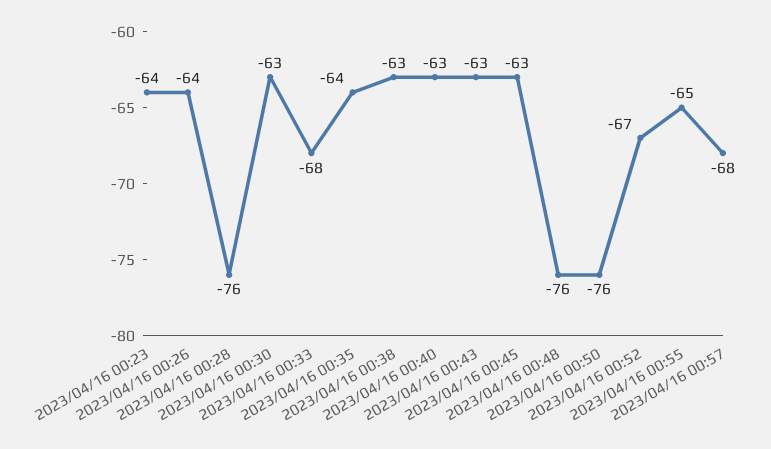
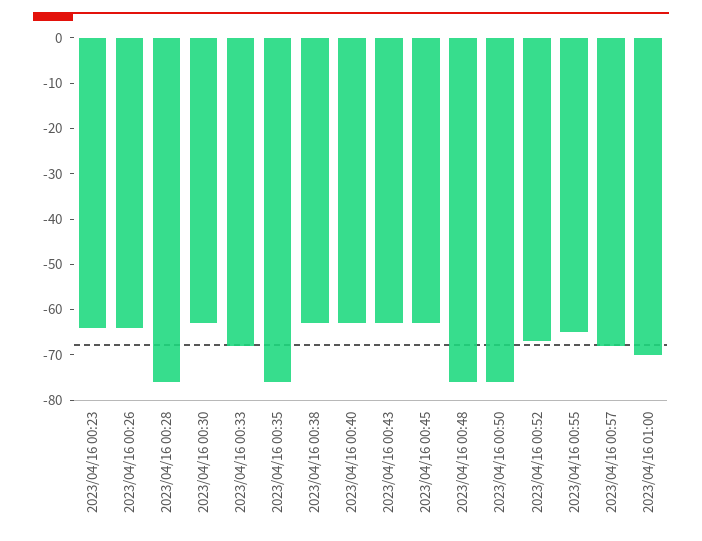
2023/04/16 00:35: -64 -> -75
2023/04/16 01:00: none -> -70

